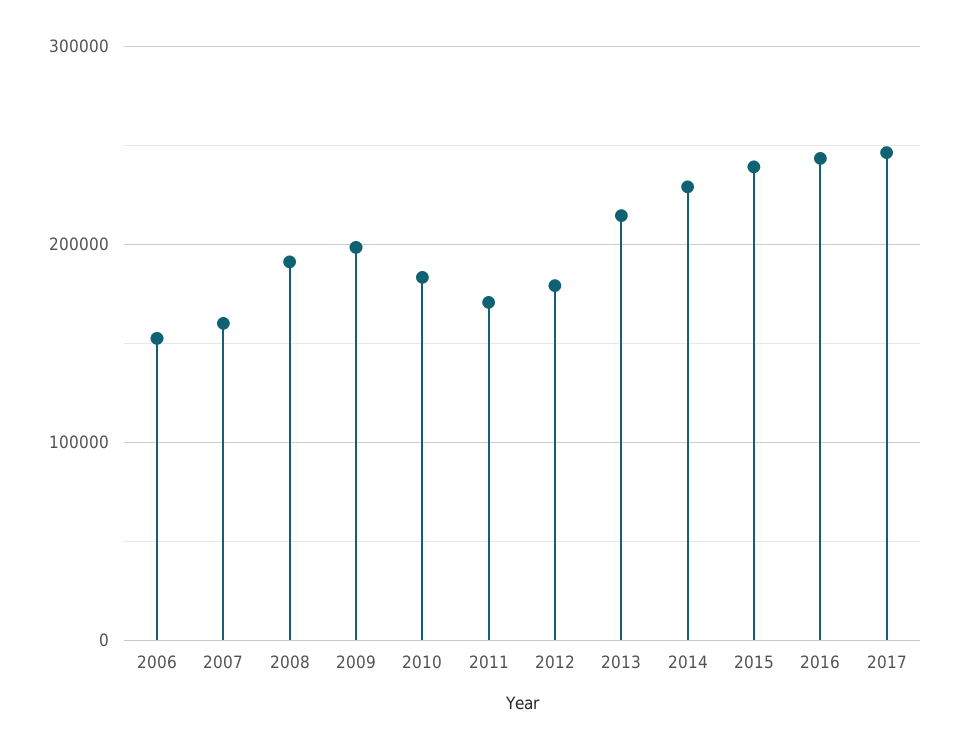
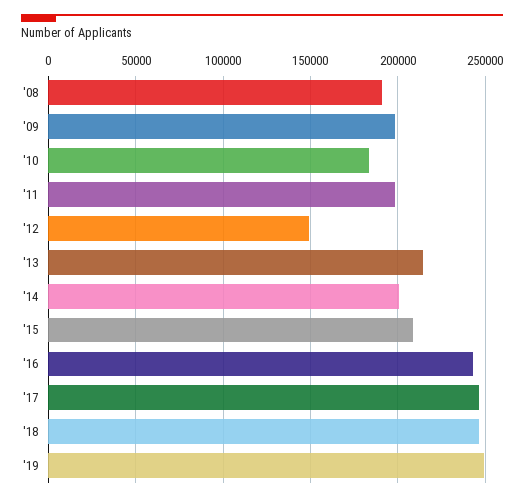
2006: 150000 -> none
2007: 160000 -> none
2011: 170000 -> 200000
2012: 180000 -> 150000
2014: 230000 -> 200000
2015: 240000 -> 210000
'18: none -> 245000
'19: none -> 250000

